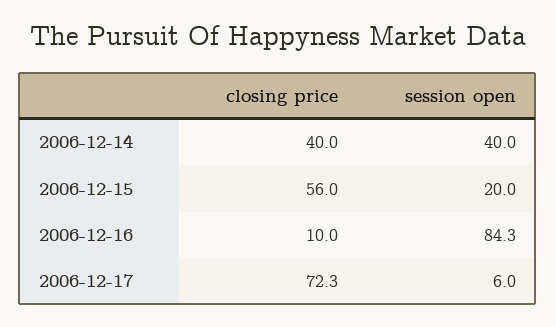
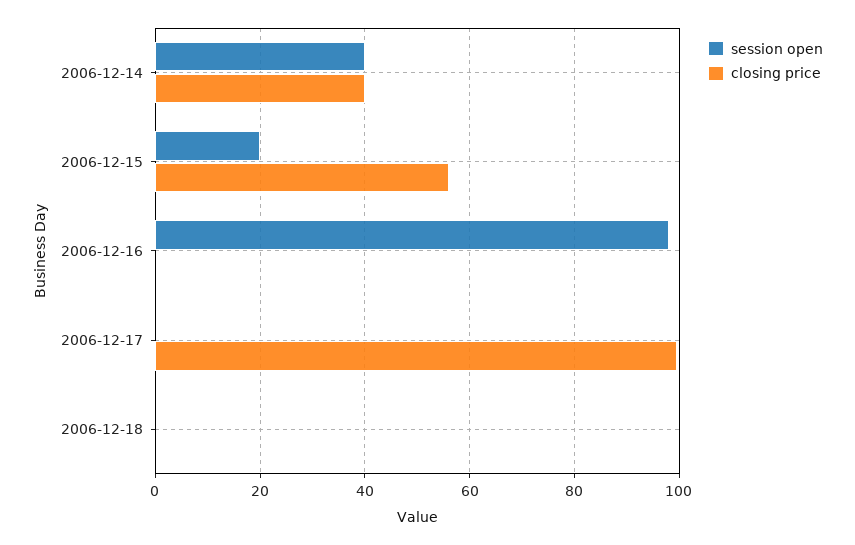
closing price, 2006-12-16: 10 -> 0
session open, 2006-12-16: 84.3 -> 98
closing price, 2006-12-17: 72.3 -> 100
session open, 2006-12-17: 6 -> 0
session open, 2006-12-18: none -> 0
closing price, 2006-12-18: none -> 0

